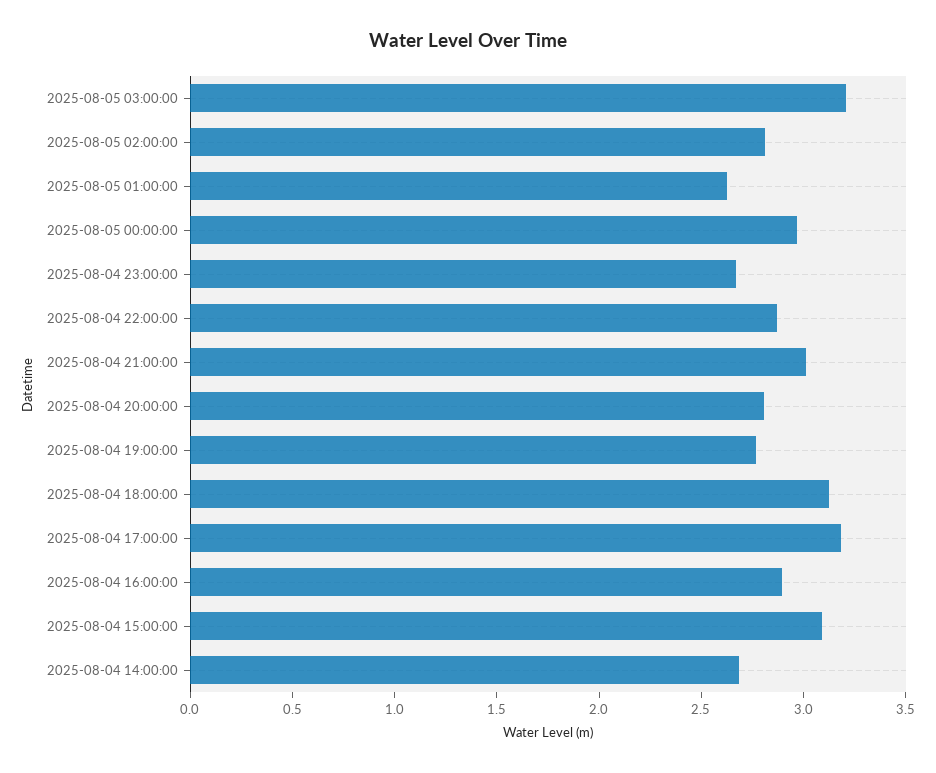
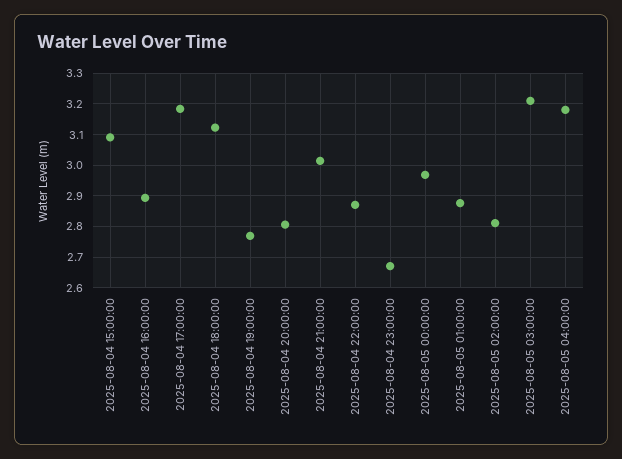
2025-08-05 01:00:00: 2.6 -> 2.88
2025-08-04 14:00:00: 2.7 -> none
2025-08-05 04:00:00: none -> 3.18

